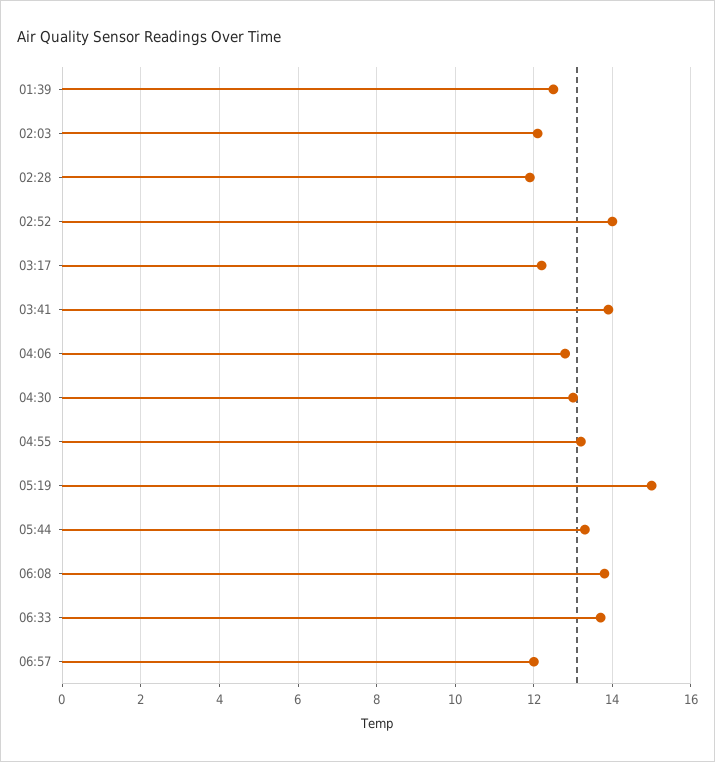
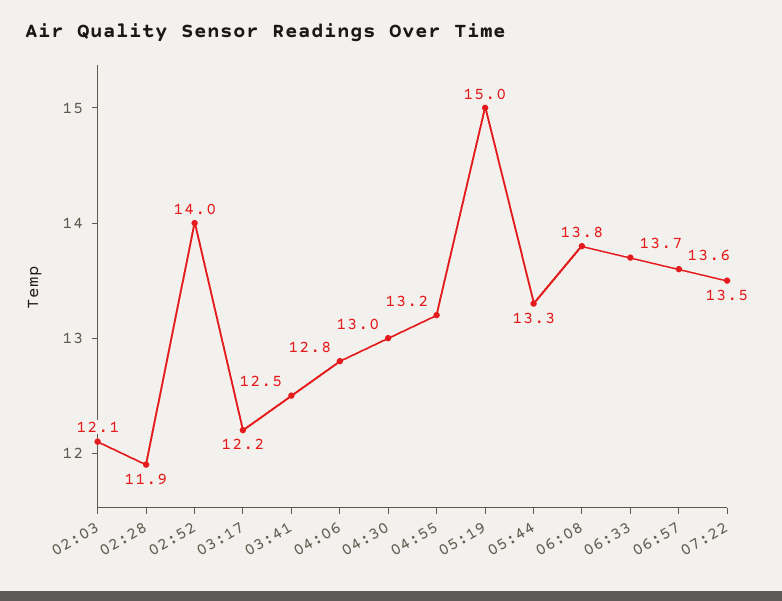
01:39: 12.5 -> none
03:41: 14 -> 12.5
06:57: 12 -> 13.6
07:22: none -> 13.5

